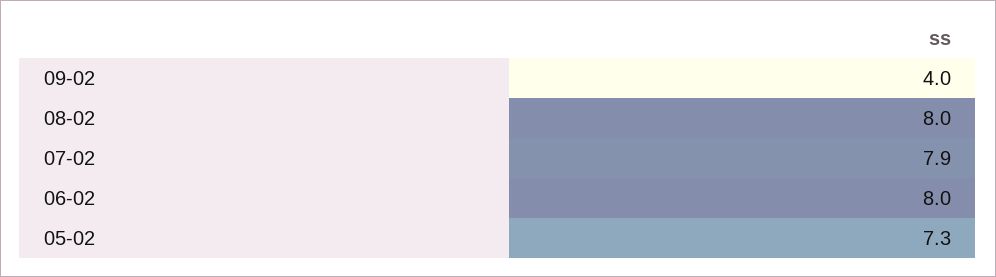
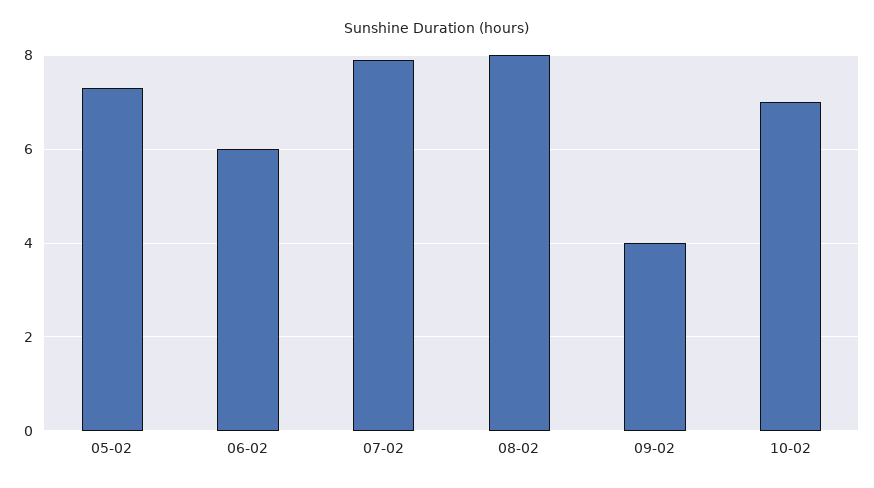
06-02: 8 -> 6
10-02: none -> 7

